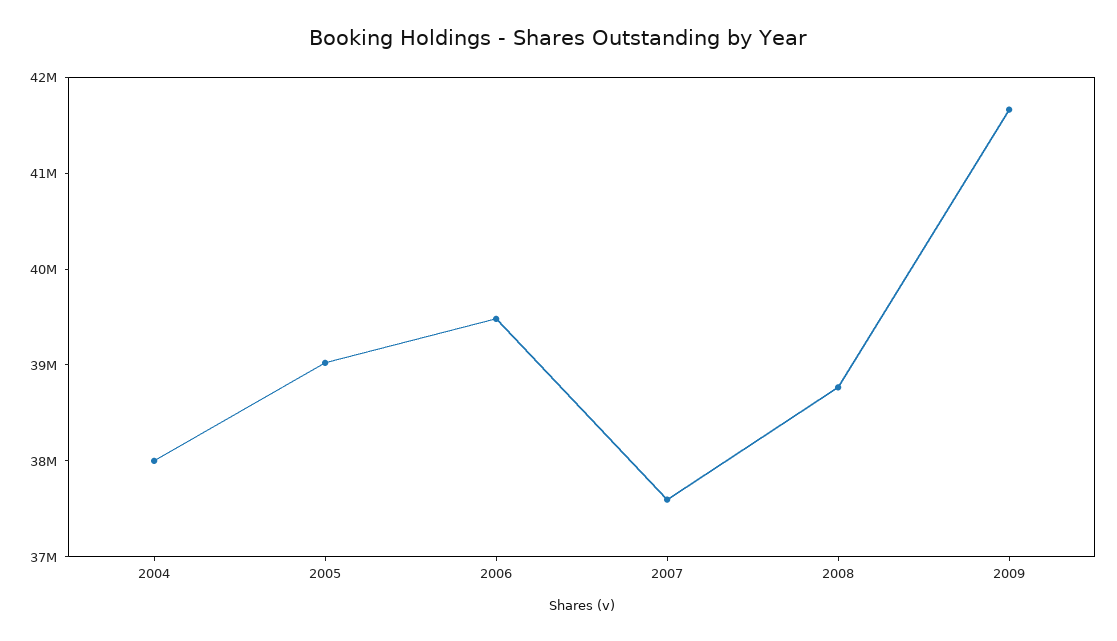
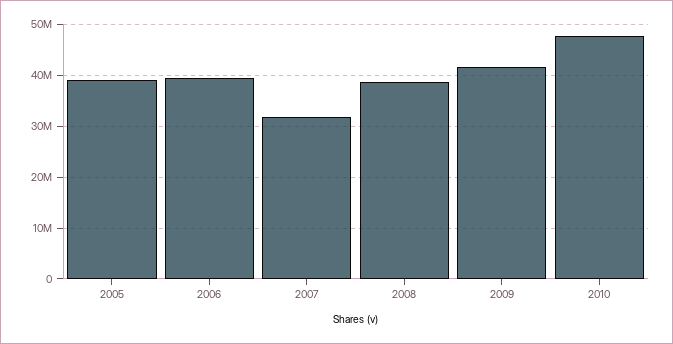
2004: 38000000 -> none
2007: 37600000 -> 32000000
2010: none -> 48000000

